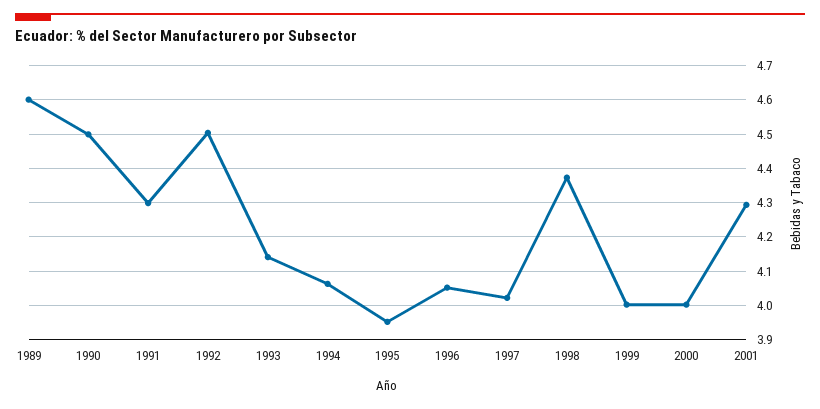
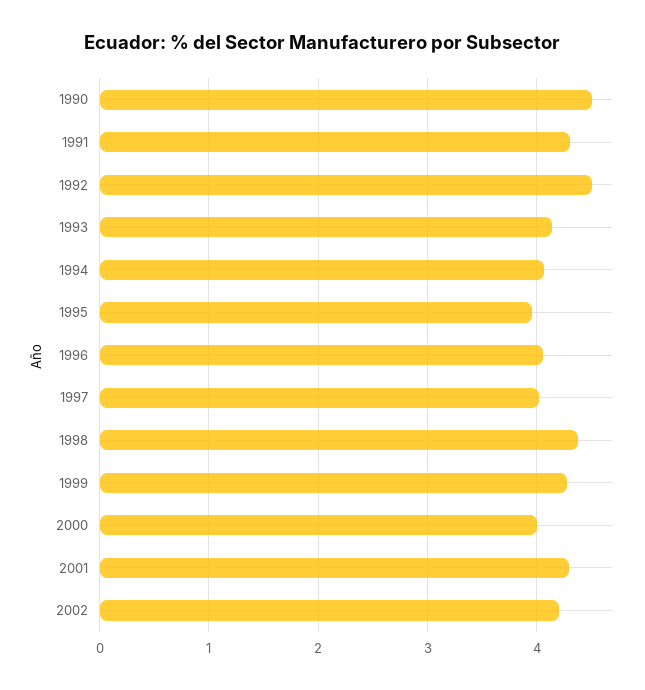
1989: 4.6 -> none
1999: 4 -> 4.3
2002: none -> 4.2

